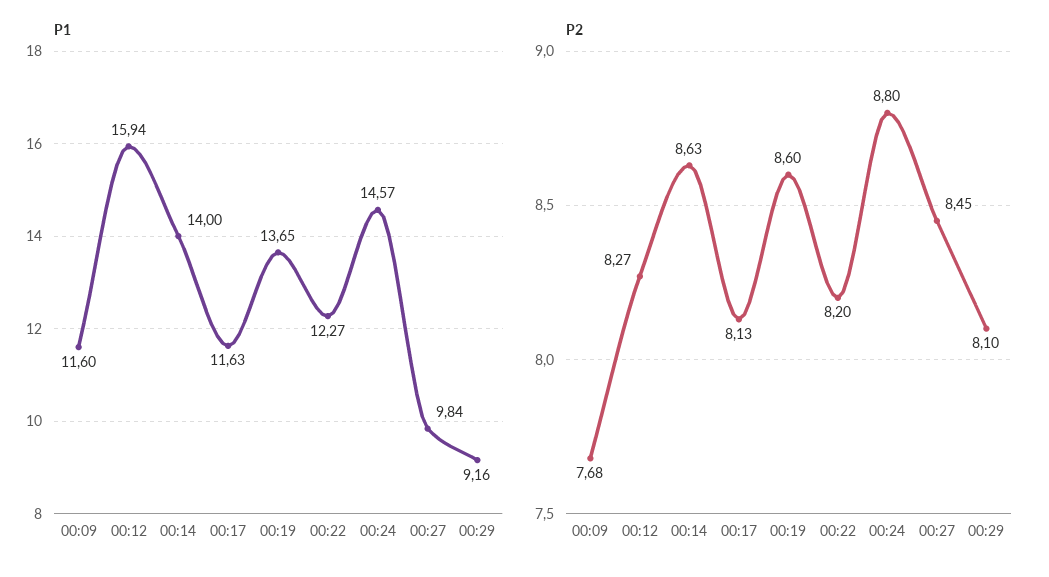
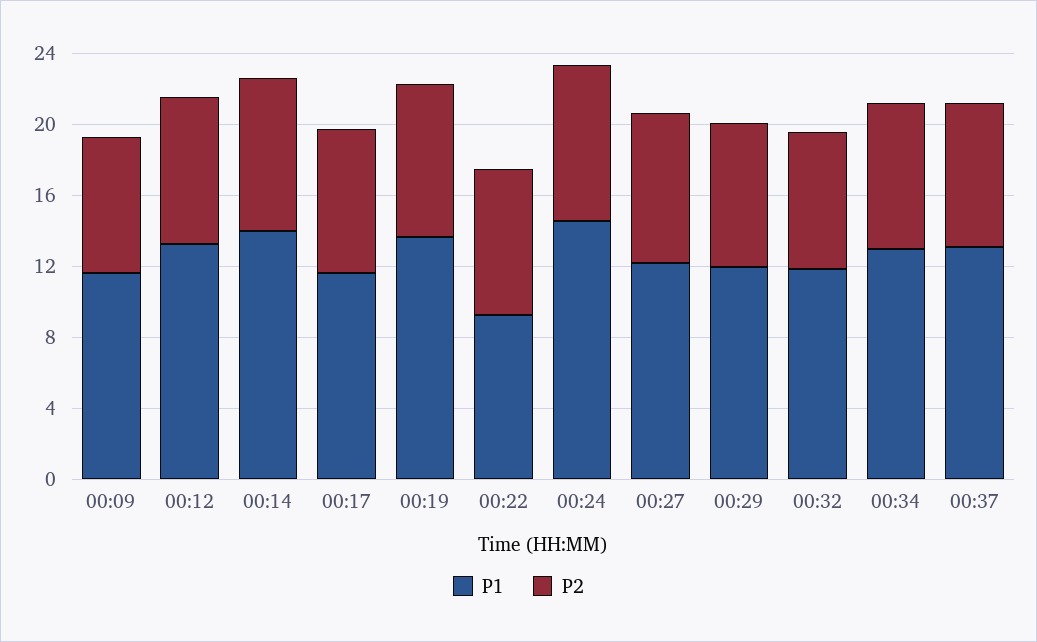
P1, 00:12: 15.94 -> 13
P1, 00:22: 12.27 -> 9
P1, 00:27: 9.84 -> 12
P1, 00:29: 9.16 -> 12
P1, 00:32: none -> 12
P2, 00:32: none -> 8
P1, 00:34: none -> 13
P2, 00:34: none -> 8
P1, 00:37: none -> 13
P2, 00:37: none -> 8

